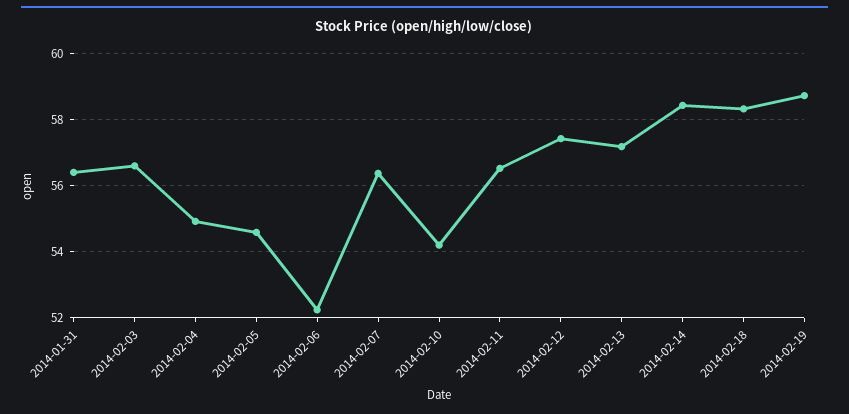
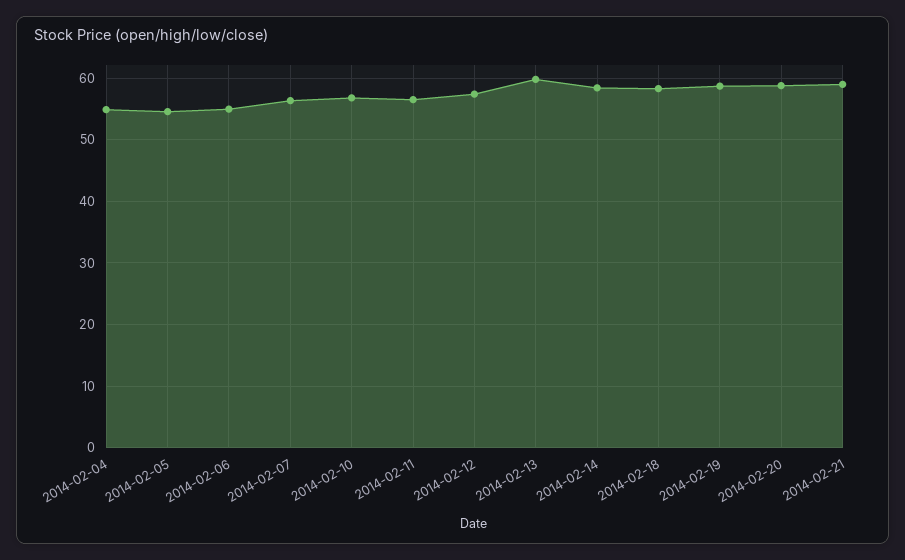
2014-01-31: 56.4 -> none
2014-02-03: 56.6 -> none
2014-02-06: 52.2 -> 55
2014-02-10: 54.2 -> 57
2014-02-13: 57.2 -> 60
2014-02-20: none -> 59
2014-02-21: none -> 59

